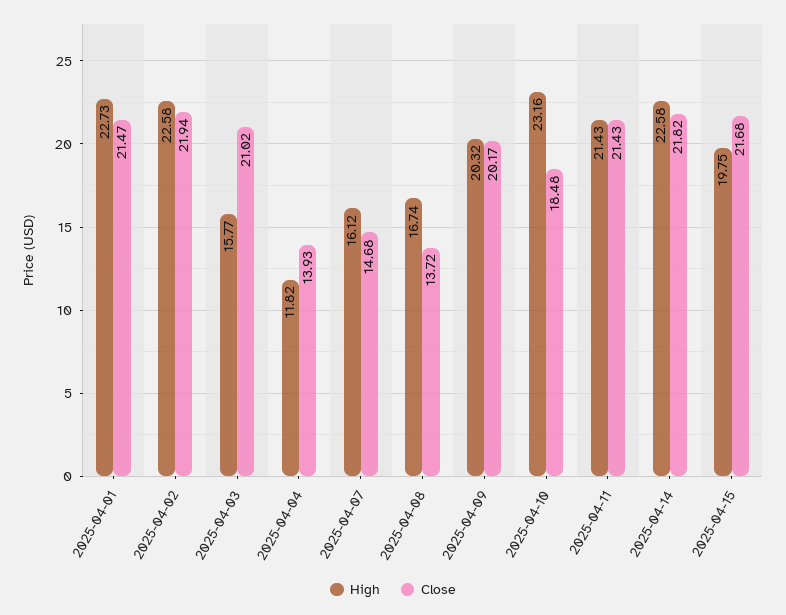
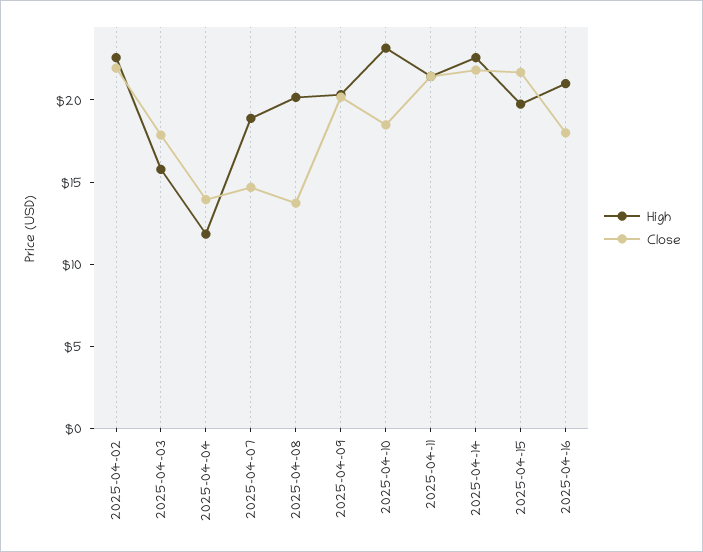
High, 2025-04-01: 22.73 -> none
Close, 2025-04-01: 21.47 -> none
Close, 2025-04-03: 21.02 -> 18
High, 2025-04-07: 16.12 -> 19
High, 2025-04-08: 16.74 -> 20
High, 2025-04-16: none -> 21
Close, 2025-04-16: none -> 18

